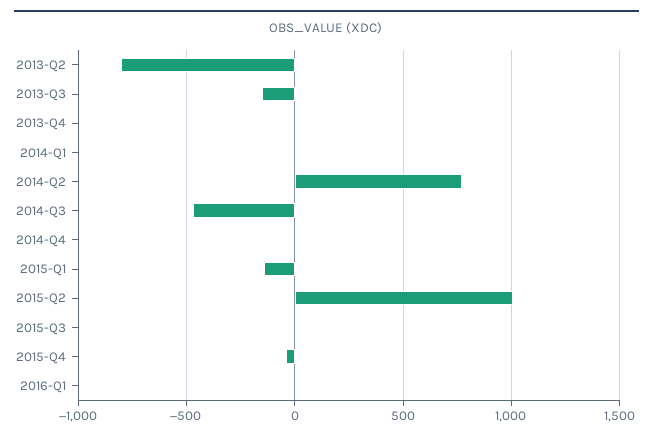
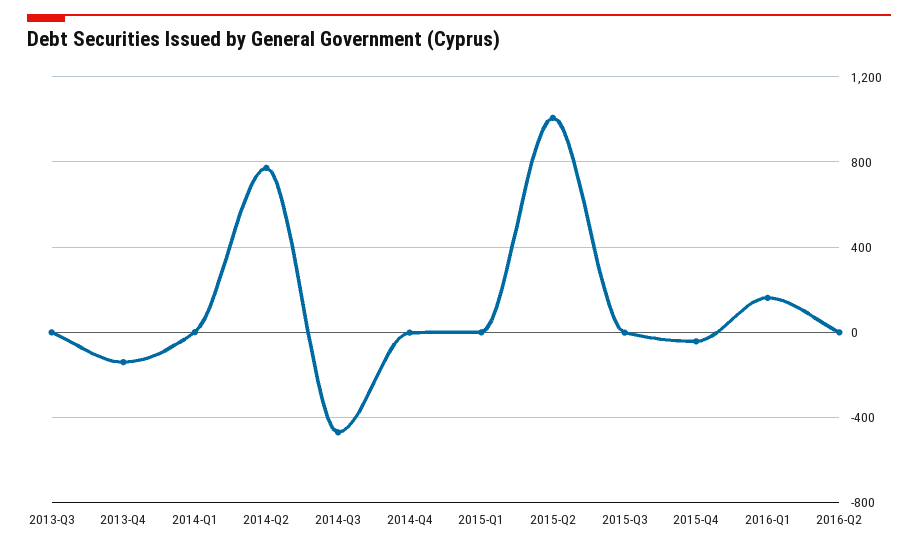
2013-Q2: -800 -> none
2013-Q3: -150 -> 0
2013-Q4: 0 -> -150
2015-Q1: -150 -> 0
2016-Q1: 0 -> 150
2016-Q2: none -> 0

